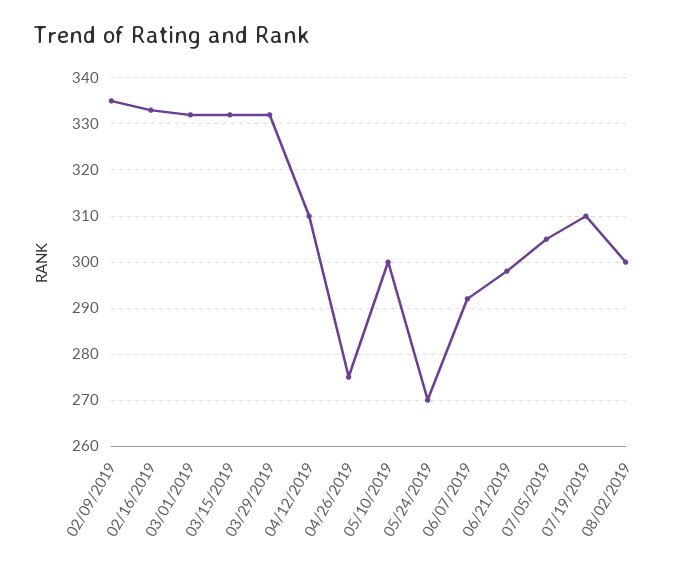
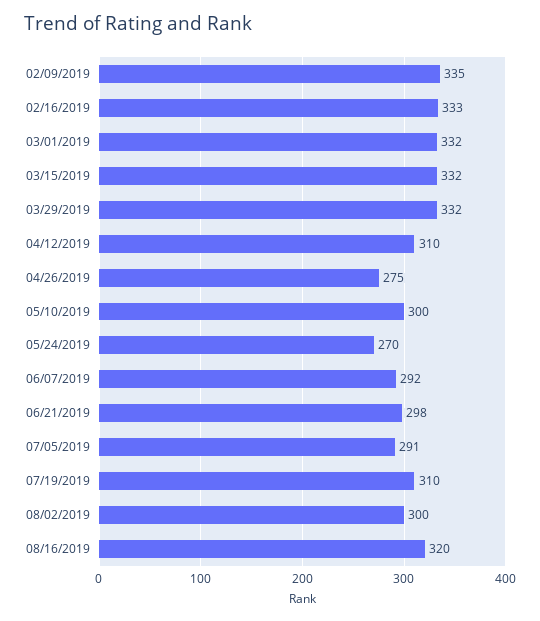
07/05/2019: 305 -> 291
08/16/2019: none -> 320

